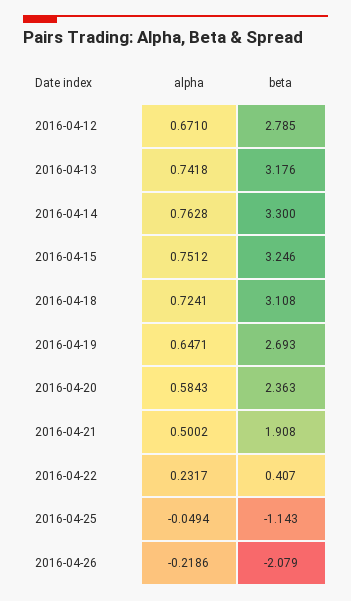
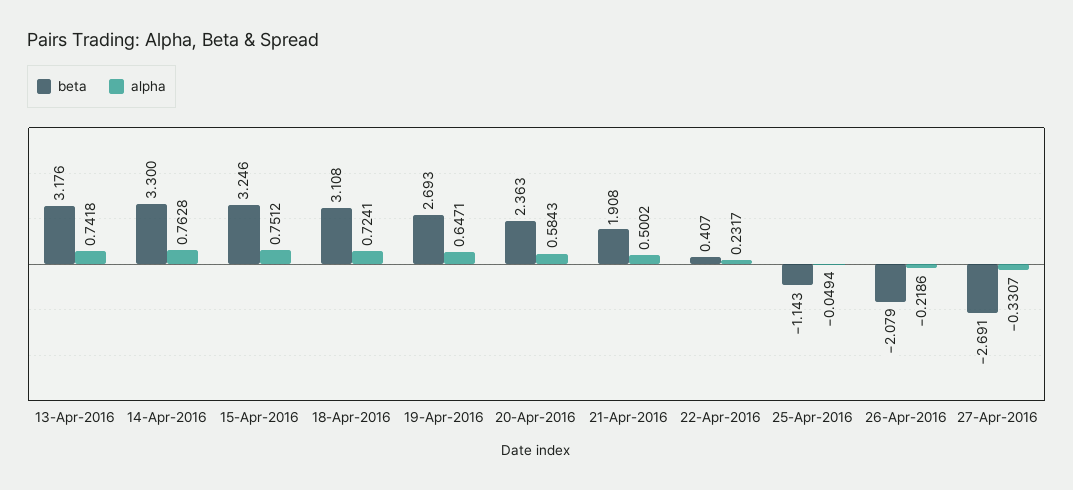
alpha, 2016-04-12: 0.671 -> none
beta, 2016-04-12: 2.785 -> none
beta, 27-Apr-2016: none -> -2.691
alpha, 27-Apr-2016: none -> -0.3307

